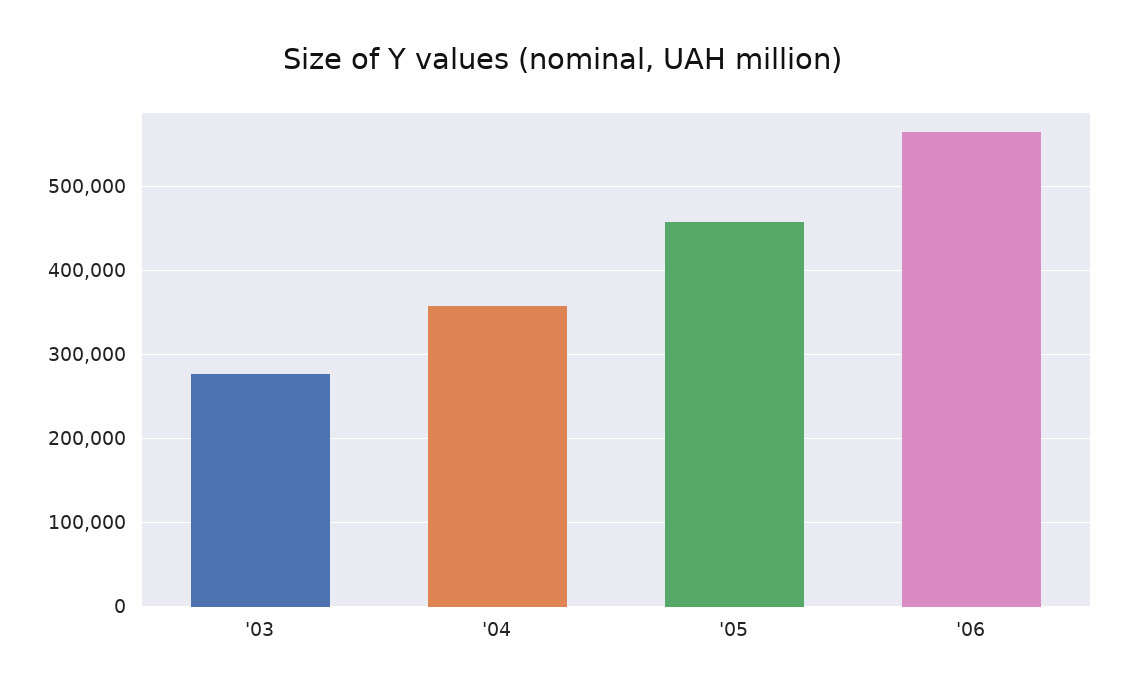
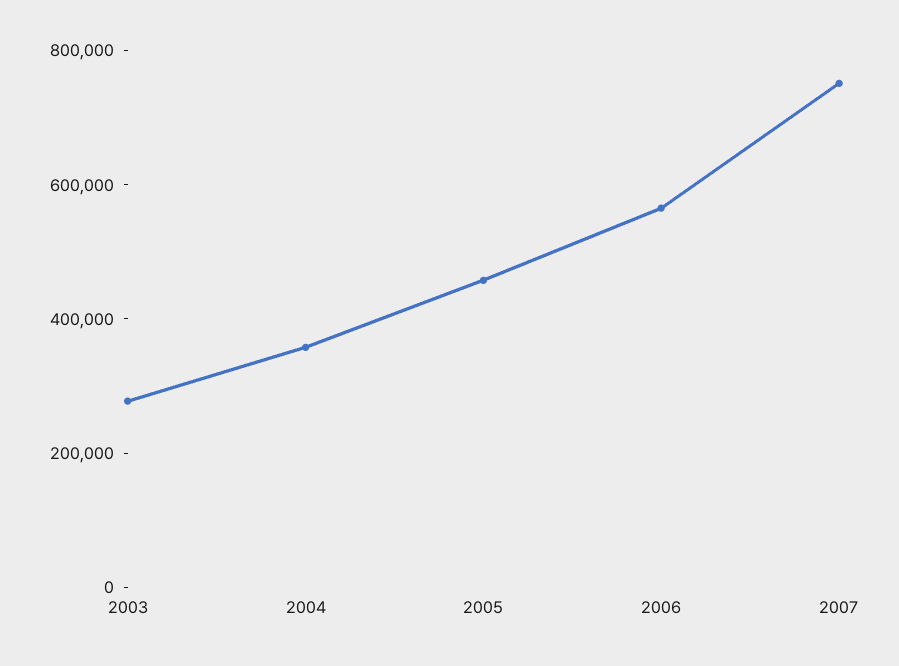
2007: none -> 750000

